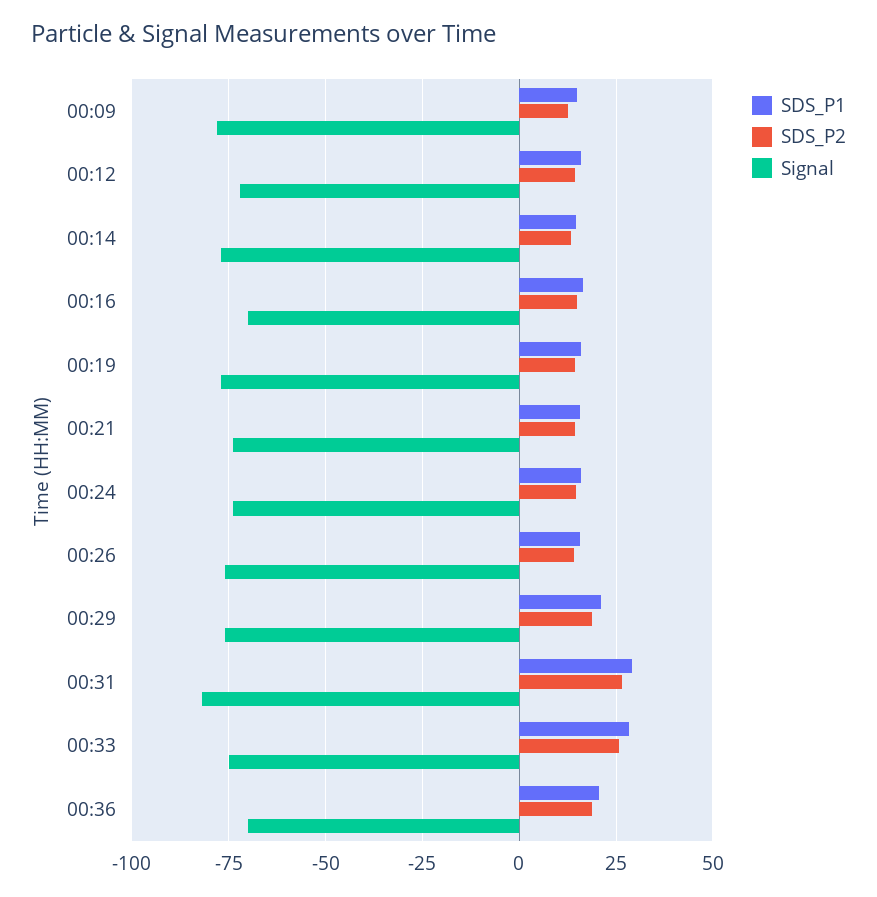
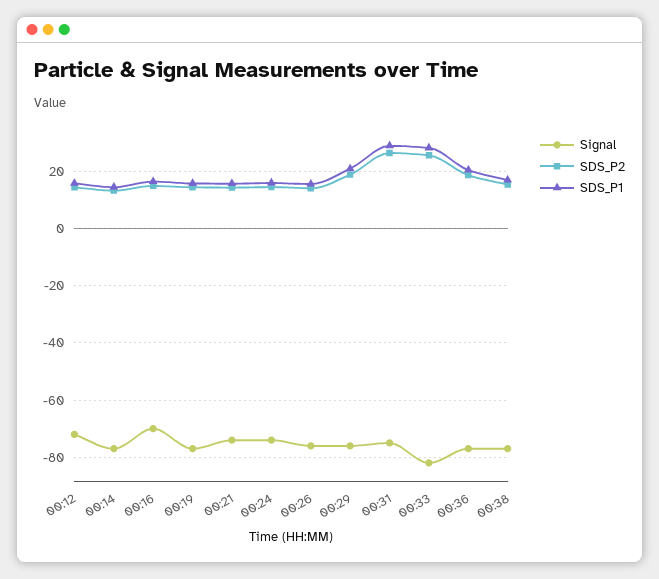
SDS_P1, 00:09: 15 -> none
SDS_P2, 00:09: 12.5 -> none
Signal, 00:09: -77.5 -> none
Signal, 00:31: -82.5 -> -75
Signal, 00:33: -75 -> -82.5
Signal, 00:36: -70 -> -77.5
Signal, 00:38: none -> -77.5
SDS_P2, 00:38: none -> 15
SDS_P1, 00:38: none -> 17.5

